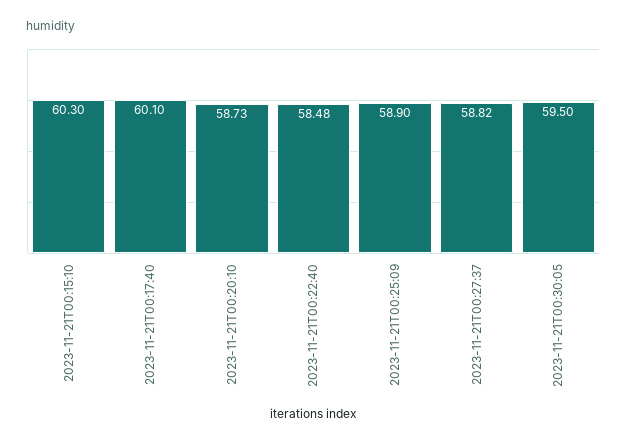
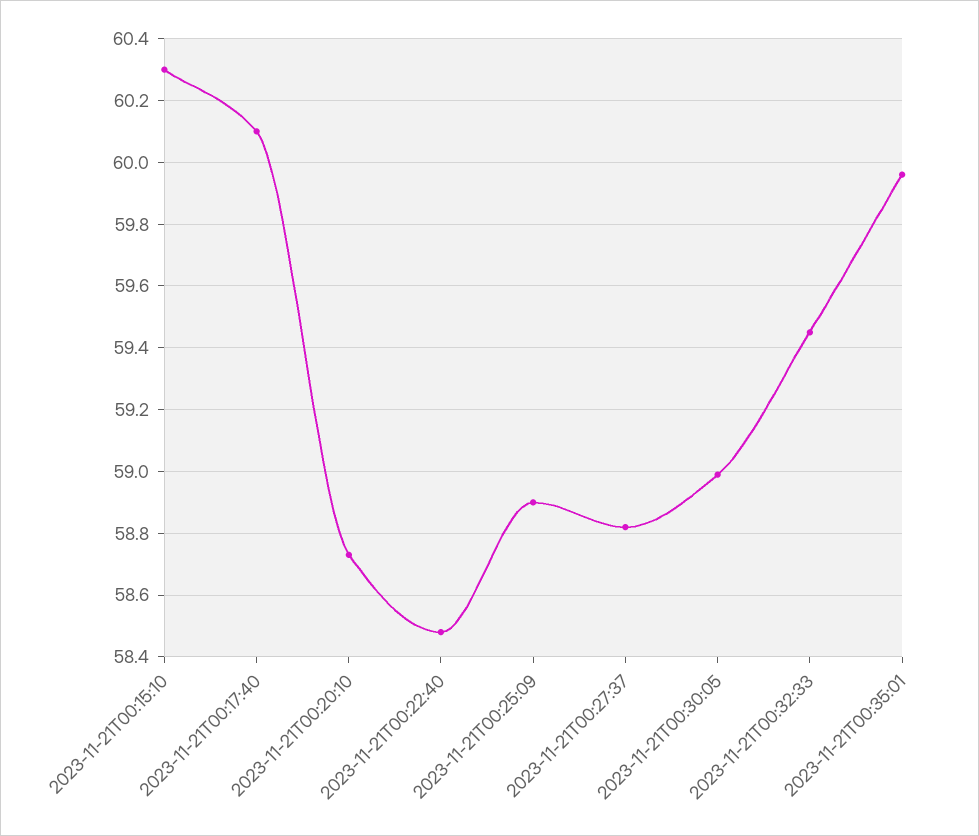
2023-11-21T00:30:05: 59.5 -> 59
2023-11-21T00:32:33: none -> 59.45
2023-11-21T00:35:01: none -> 59.95

